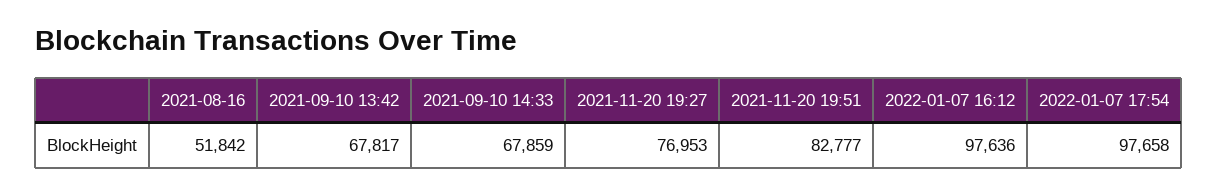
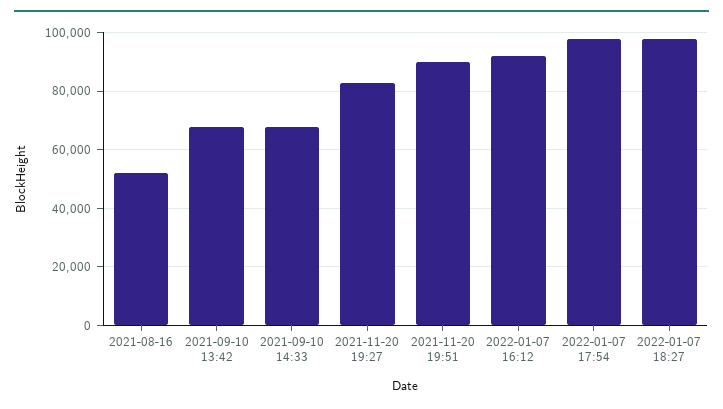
2021-11-20 19:27: 76953 -> 82500
2021-11-20 19:51: 82777 -> 90000
2022-01-07 16:12: 97636 -> 92500
2022-01-07 18:27: none -> 97500

